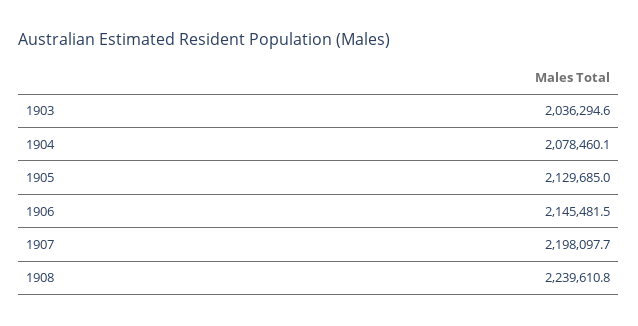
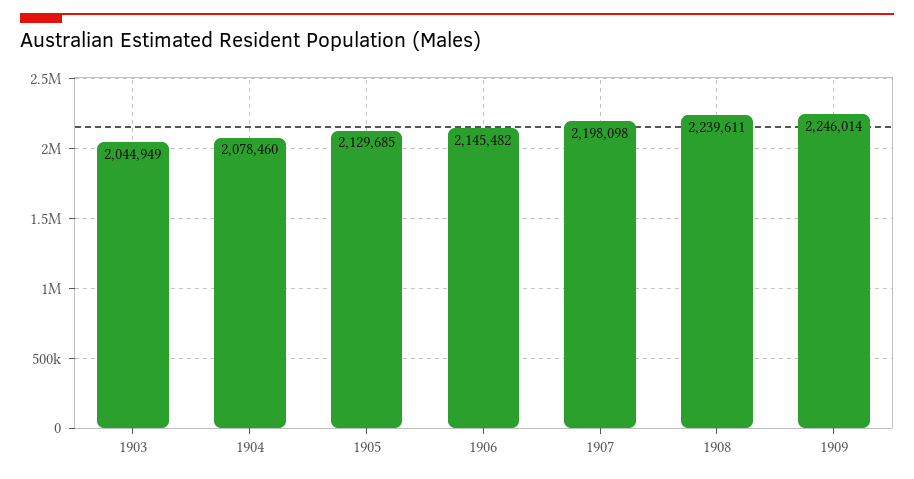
1903: 2036294.6 -> 2044949
1909: none -> 2246014

